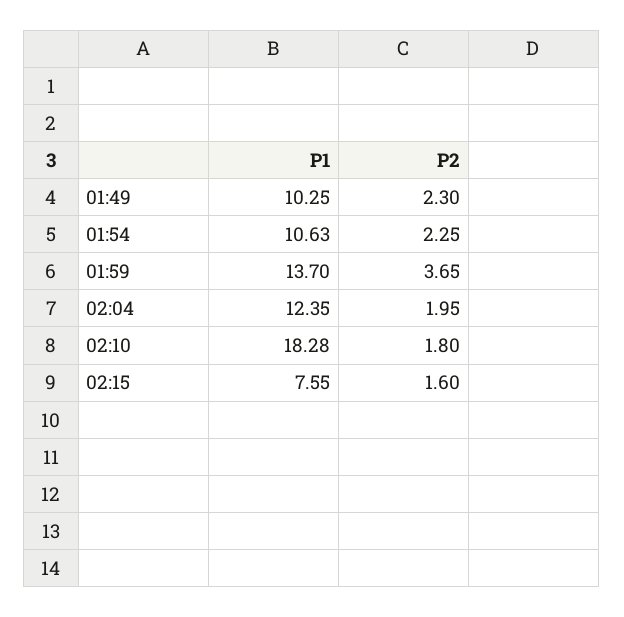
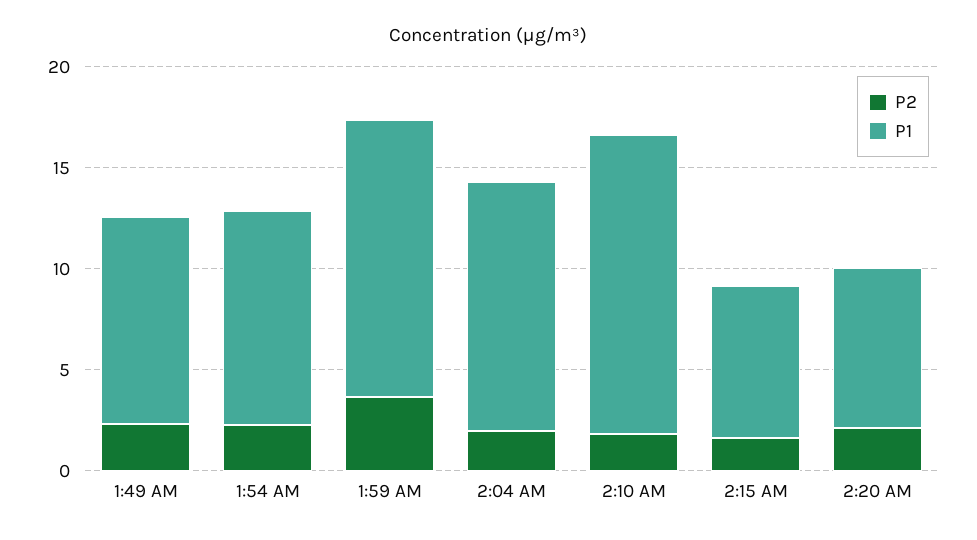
P1, 02:10: 18.28 -> 15
P2, 2:20 AM: none -> 2
P1, 2:20 AM: none -> 8

